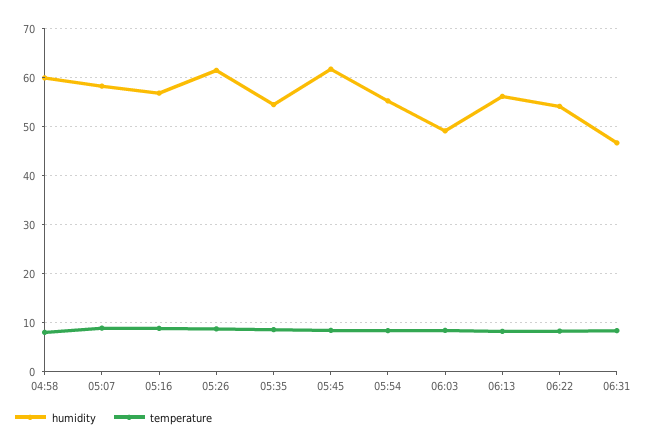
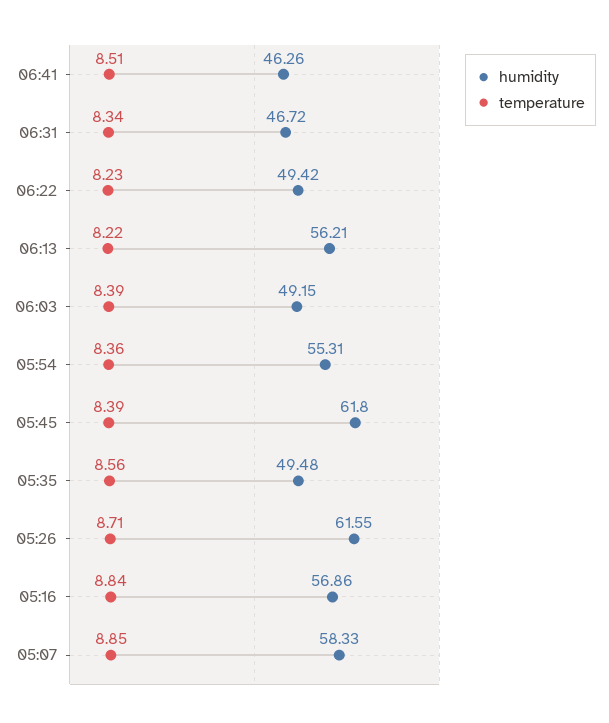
humidity, 04:58: 60 -> none
temperature, 04:58: 8 -> none
humidity, 05:35: 54 -> 49.48
humidity, 06:22: 54 -> 49.42
humidity, 06:41: none -> 46.26
temperature, 06:41: none -> 8.51

